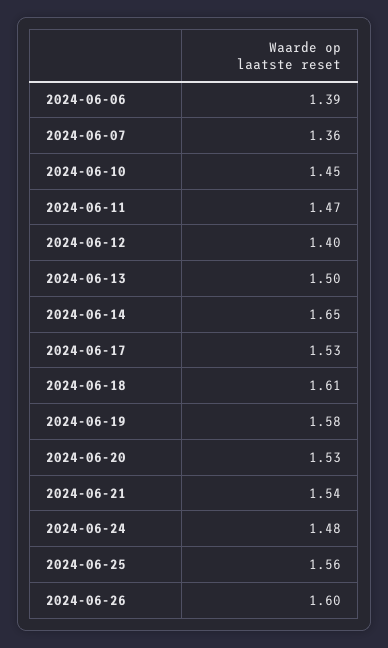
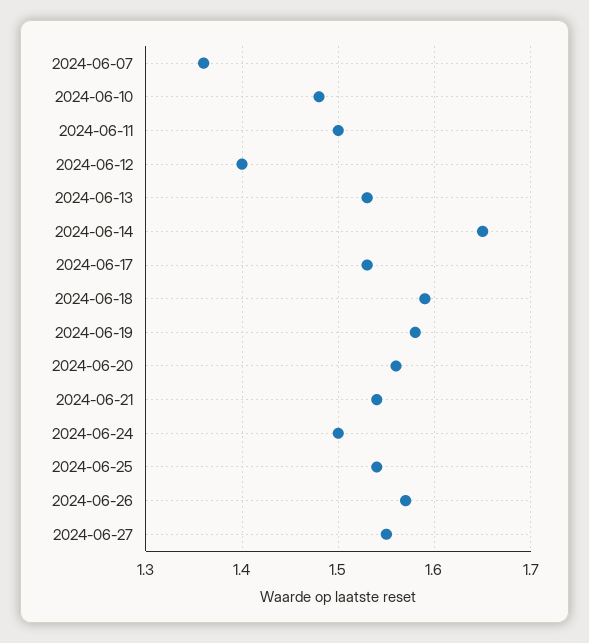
2024-06-06: 1.39 -> none
2024-06-10: 1.45 -> 1.48
2024-06-11: 1.47 -> 1.5
2024-06-13: 1.5 -> 1.53
2024-06-18: 1.61 -> 1.59
2024-06-20: 1.53 -> 1.56
2024-06-24: 1.48 -> 1.5
2024-06-25: 1.56 -> 1.54
2024-06-26: 1.6 -> 1.57
2024-06-27: none -> 1.55

